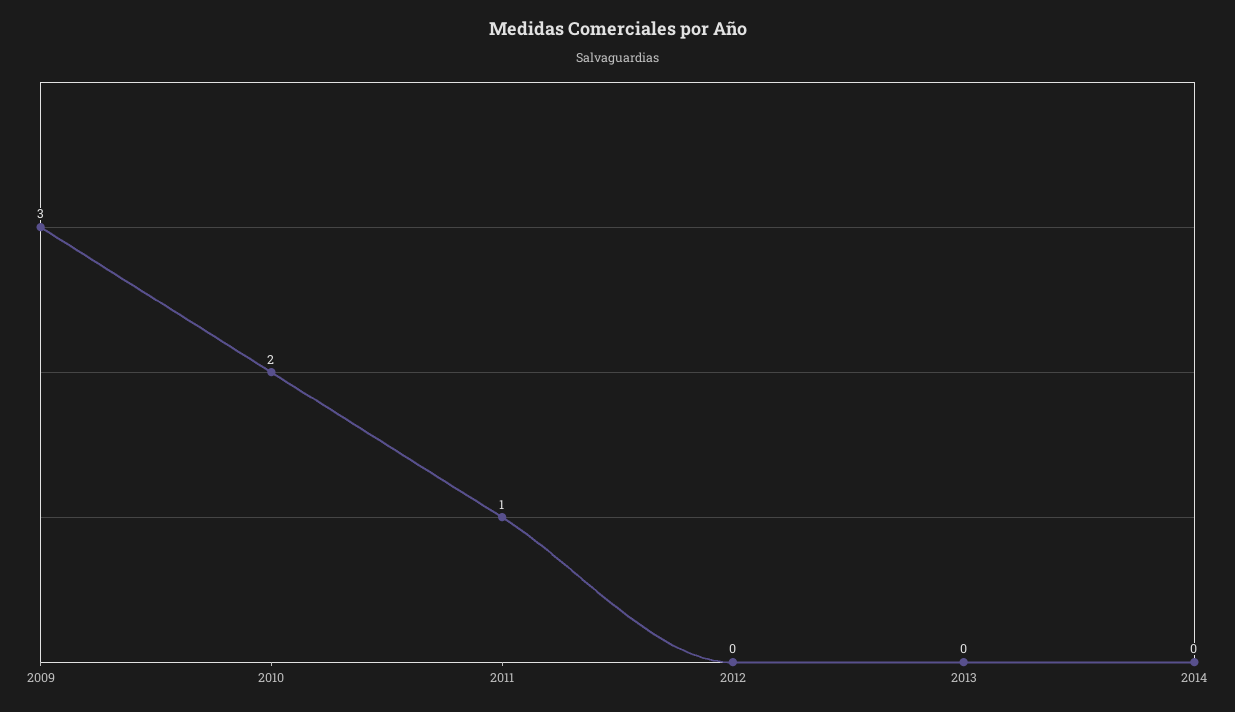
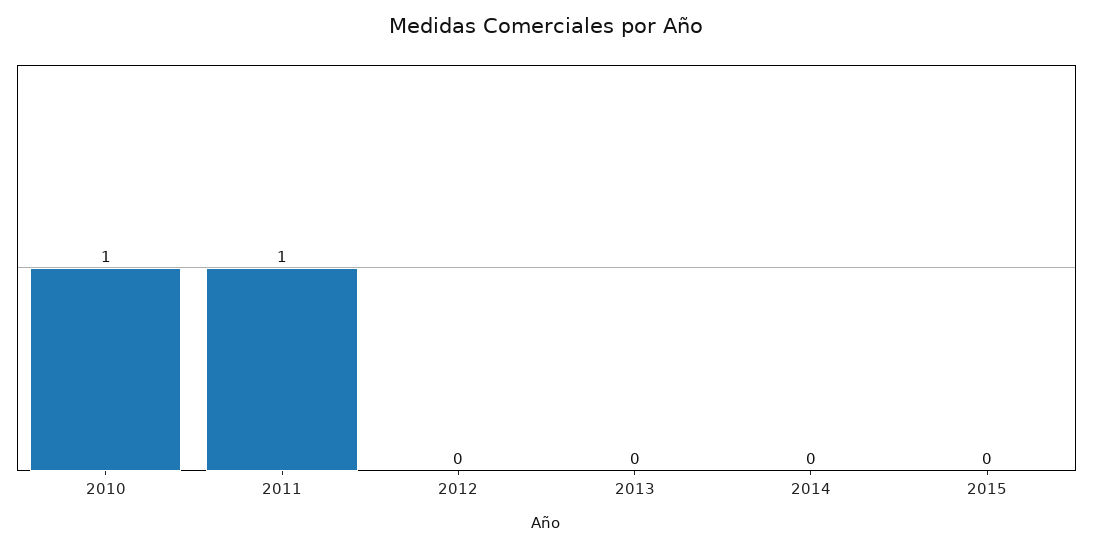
2009: 3 -> none
2010: 2 -> 1
2015: none -> 0

